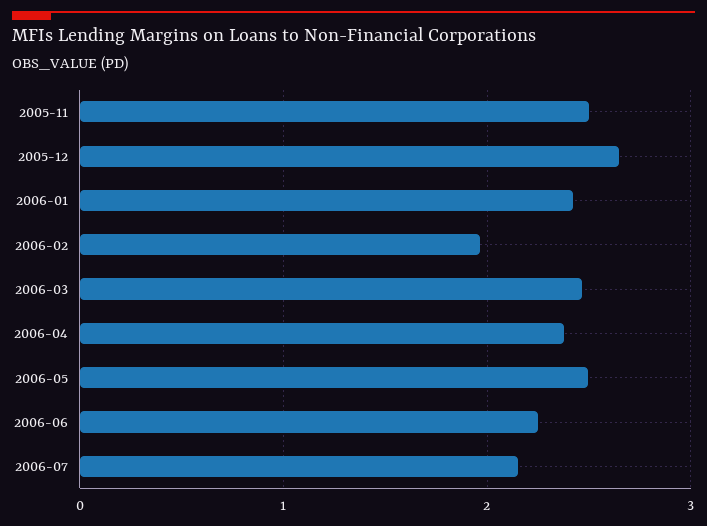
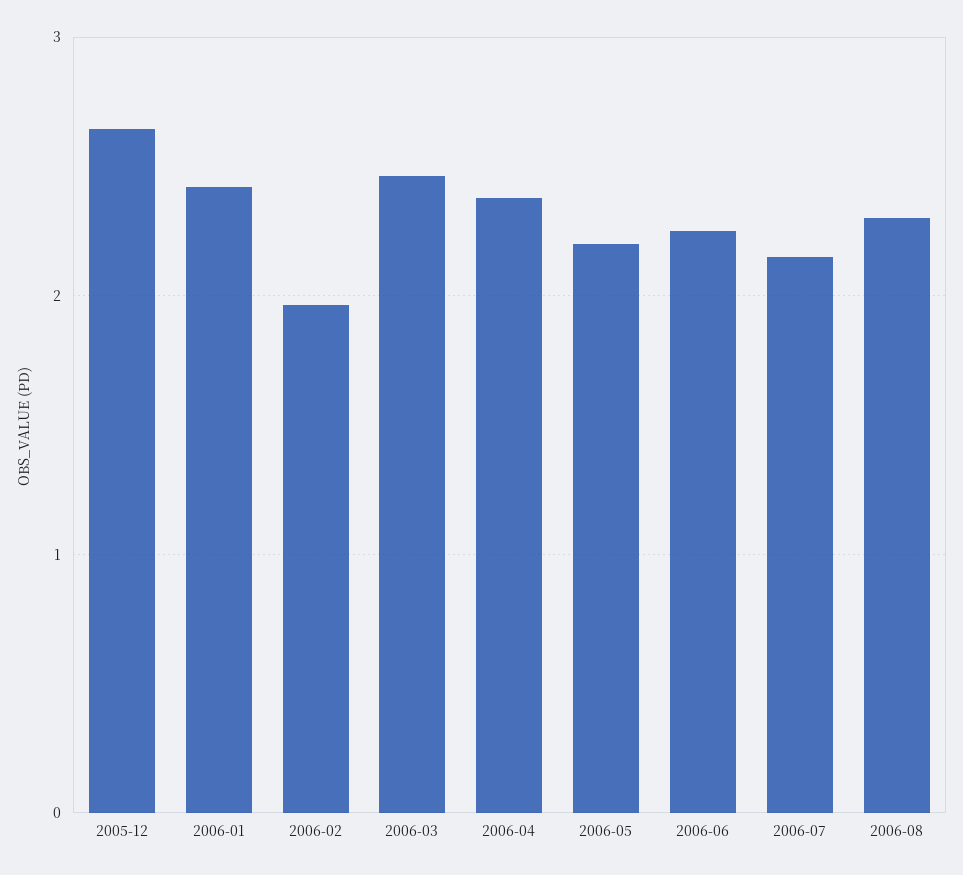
2005-11: 2.5 -> none
2006-05: 2.5 -> 2.2
2006-08: none -> 2.3

